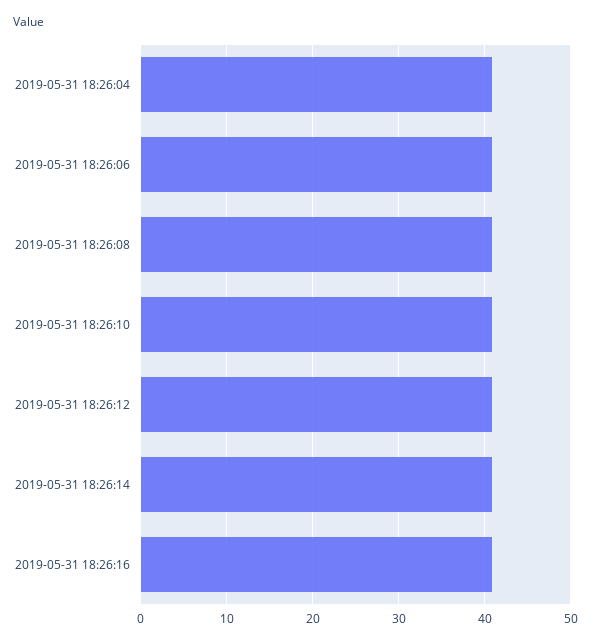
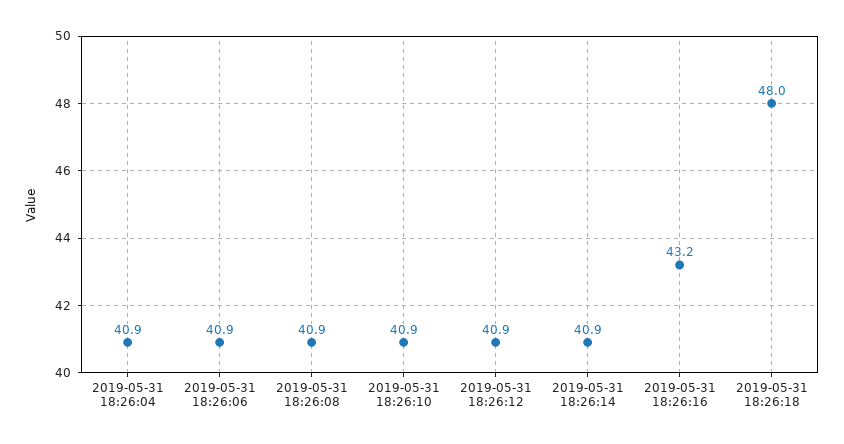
2019-05-31 18:26:16: 41 -> 43.2
2019-05-31 18:26:18: none -> 48

